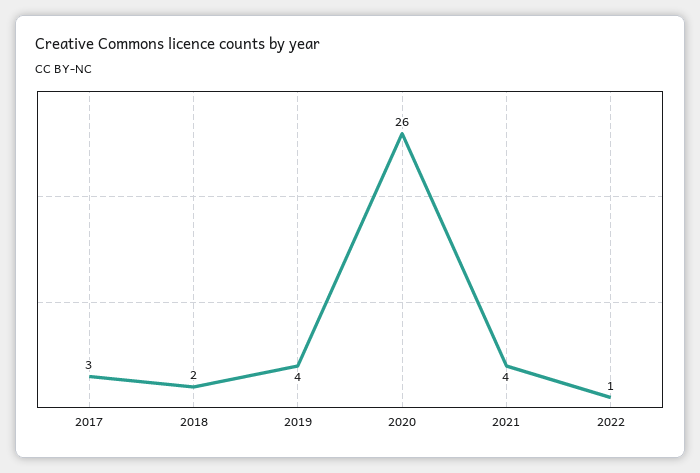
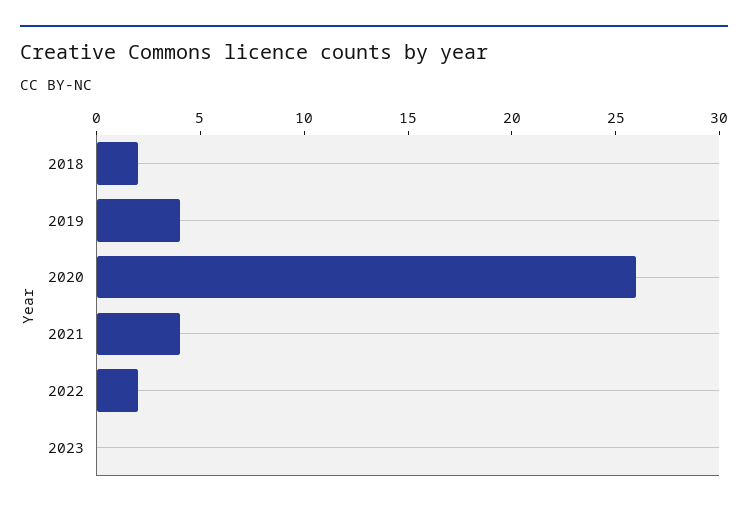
2017: 3 -> none
2022: 1 -> 2
2023: none -> 0

